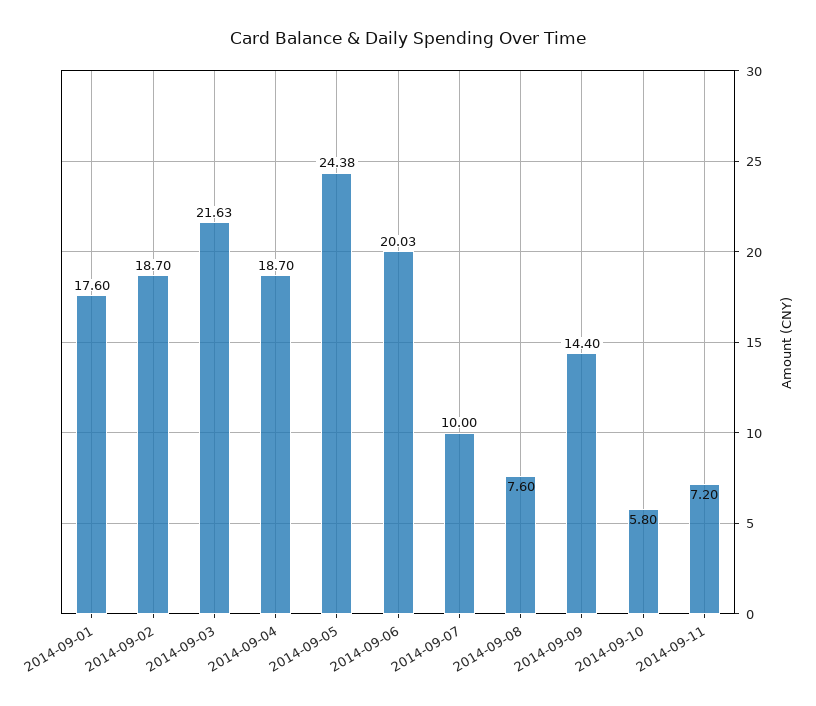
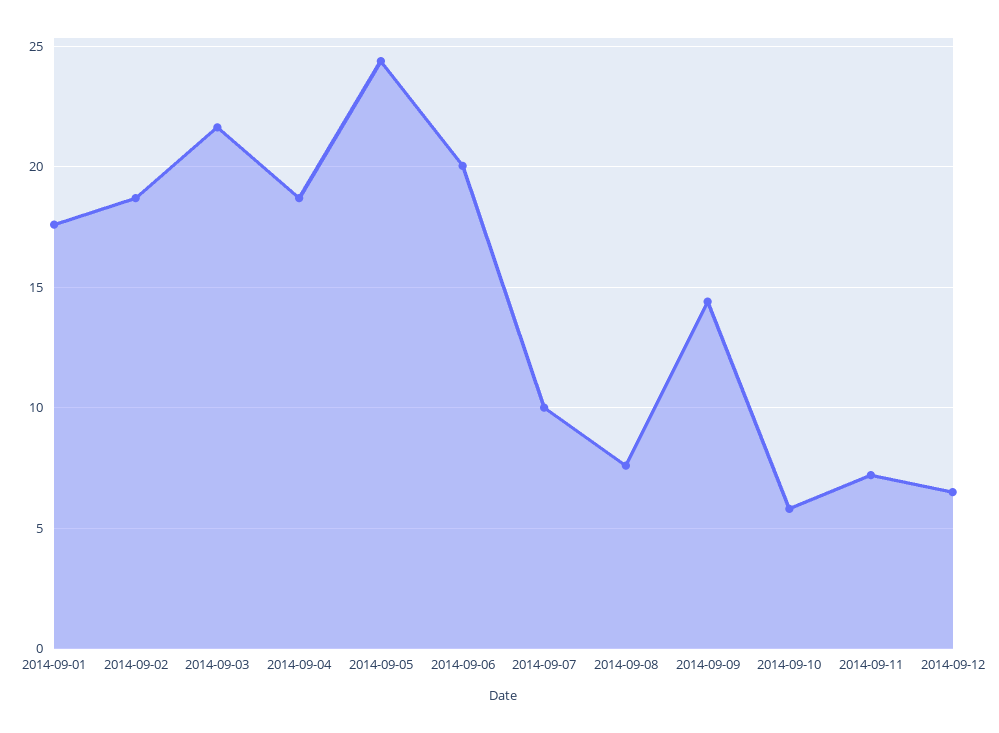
2014-09-12: none -> 6.5

